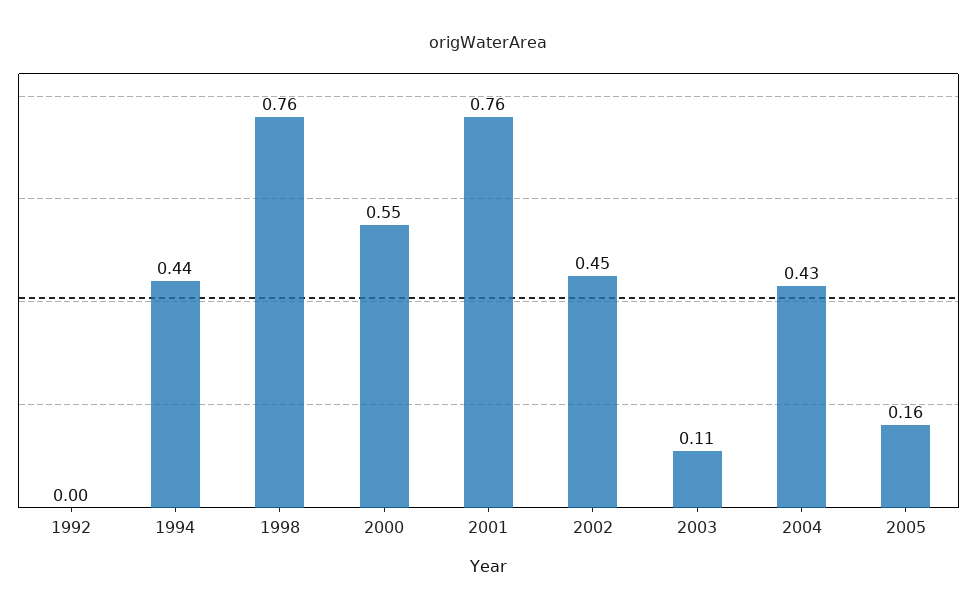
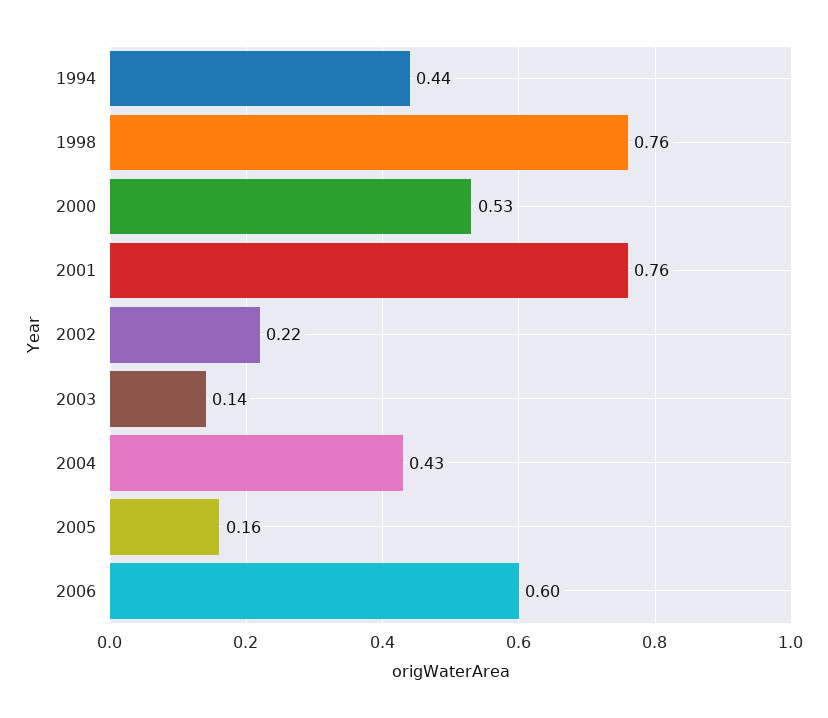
1992: 0 -> none
2000: 0.55 -> 0.53
2002: 0.45 -> 0.22
2003: 0.11 -> 0.14
2006: none -> 0.6

